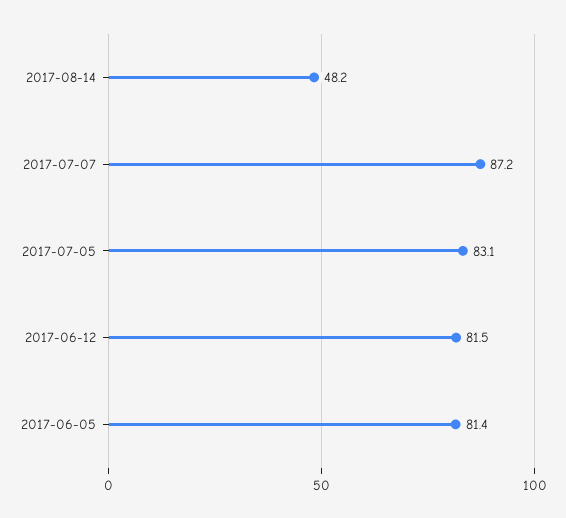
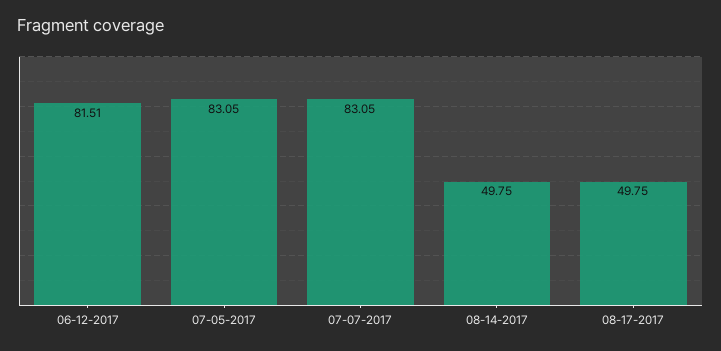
2017-08-14: 48.2 -> 49.75
2017-07-07: 87.2 -> 83.05
2017-06-05: 81.4 -> none
08-17-2017: none -> 49.75

